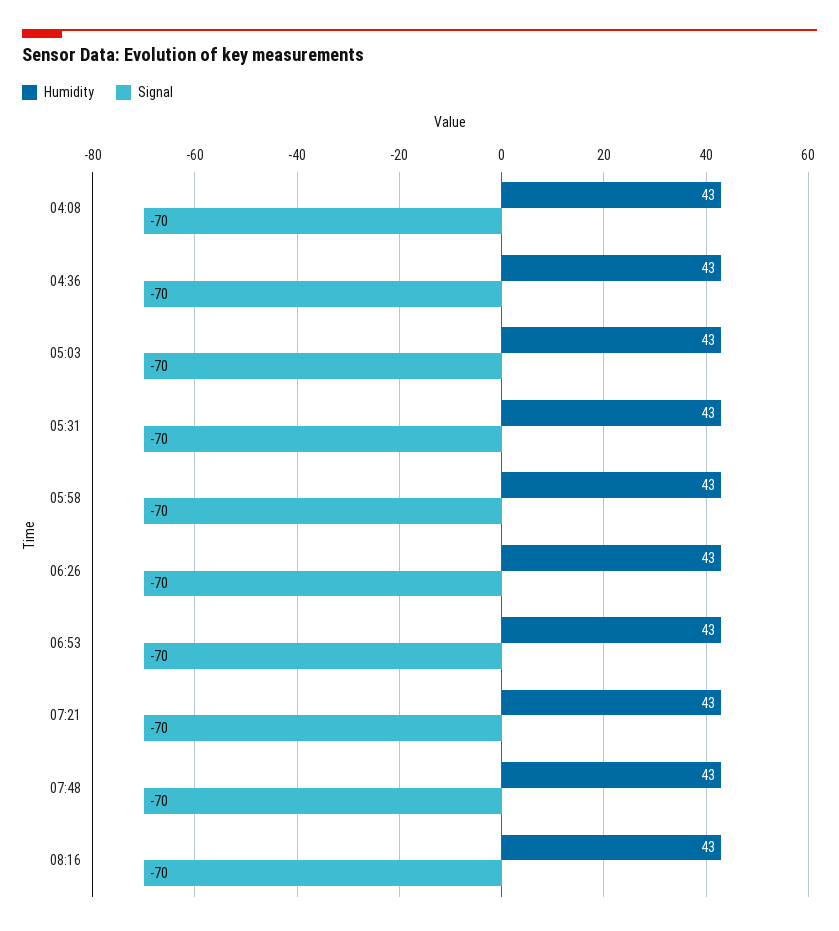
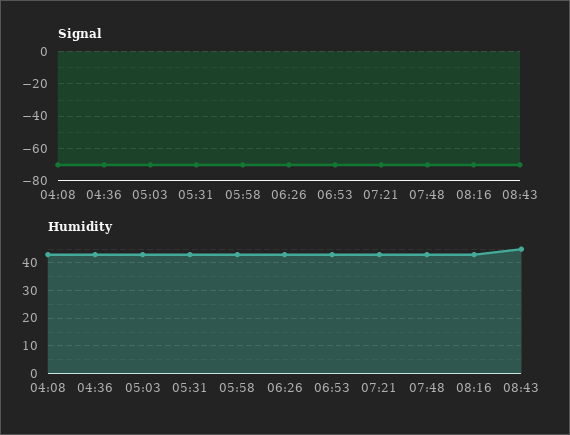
Signal, 08:43: none -> -70
Humidity, 08:43: none -> 45

